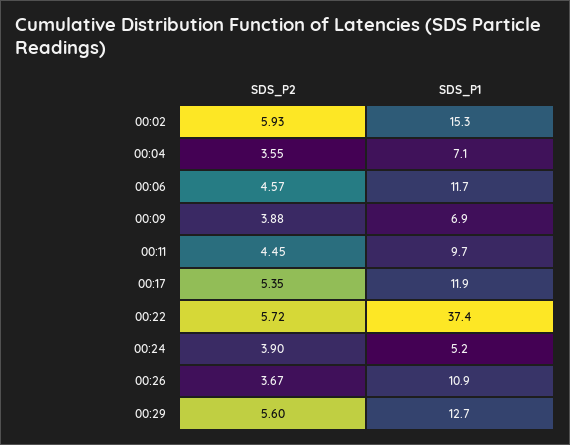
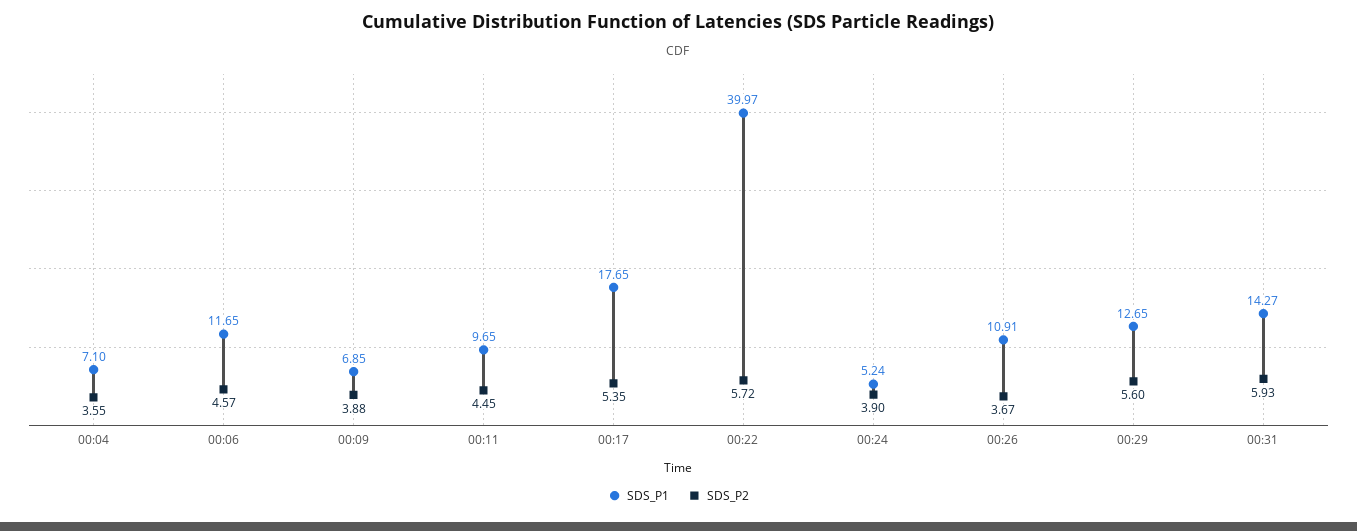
SDS_P2, 00:02: 5.93 -> none
SDS_P1, 00:02: 15.3 -> none
SDS_P1, 00:17: 11.9 -> 17.65
SDS_P1, 00:22: 37.4 -> 39.97
SDS_P1, 00:31: none -> 14.27
SDS_P2, 00:31: none -> 5.93

